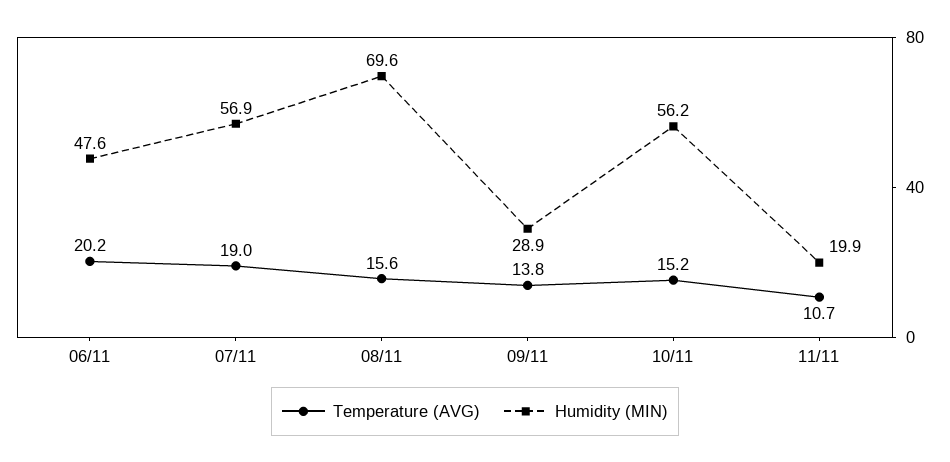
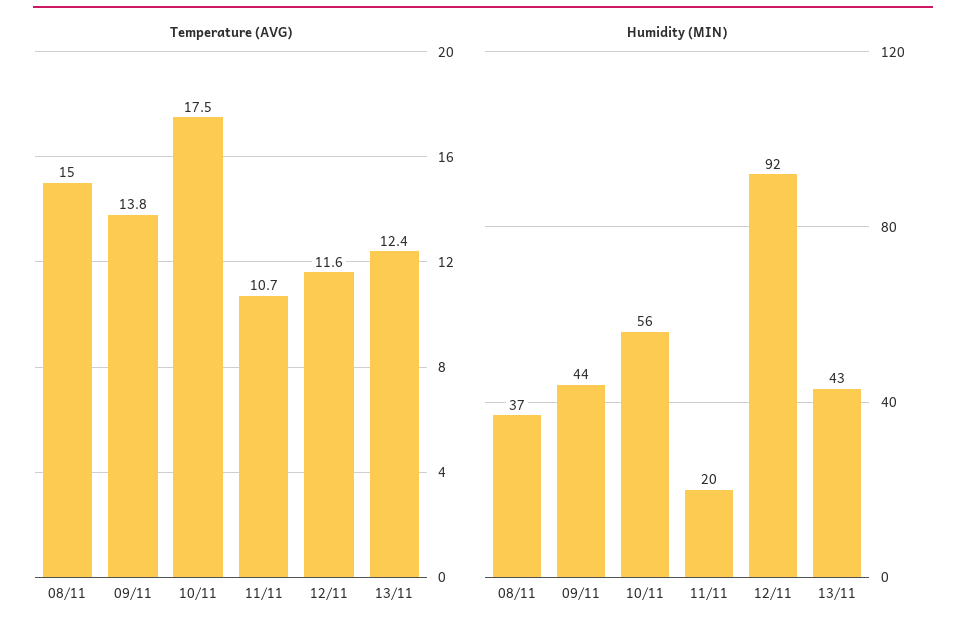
Temperature (AVG), 06/11: 20.2 -> none
Humidity (MIN), 06/11: 47.6 -> none
Temperature (AVG), 07/11: 19 -> none
Humidity (MIN), 07/11: 56.9 -> none
Temperature (AVG), 08/11: 15.6 -> 15
Humidity (MIN), 08/11: 69.6 -> 37
Humidity (MIN), 09/11: 28.9 -> 44
Temperature (AVG), 10/11: 15.2 -> 17.5
Temperature (AVG), 12/11: none -> 11.6
Temperature (AVG), 13/11: none -> 12.4
Humidity (MIN), 12/11: none -> 92
Humidity (MIN), 13/11: none -> 43

